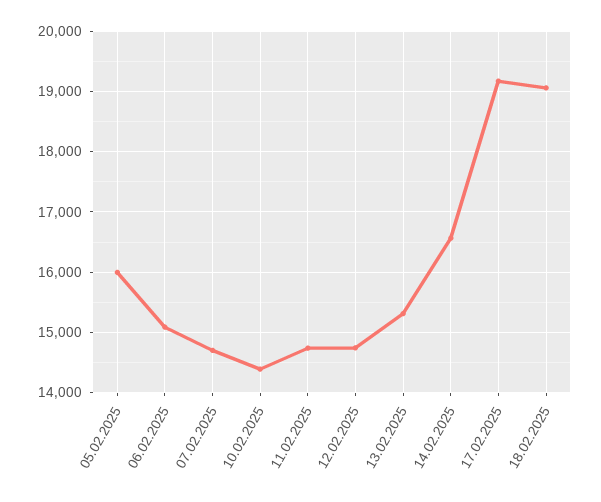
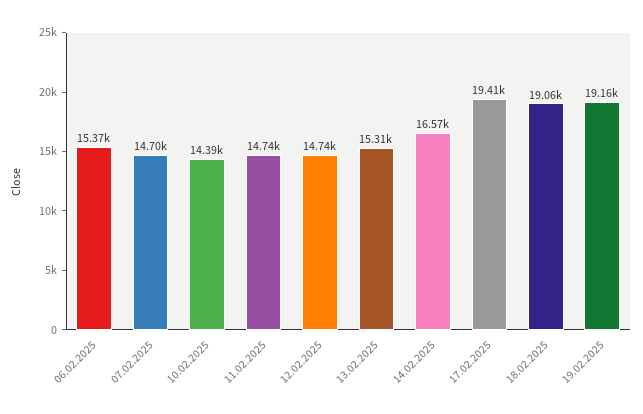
05.02.2025: 16000 -> none
06.02.2025: 15100 -> 15370
17.02.2025: 19200 -> 19410
19.02.2025: none -> 19160

